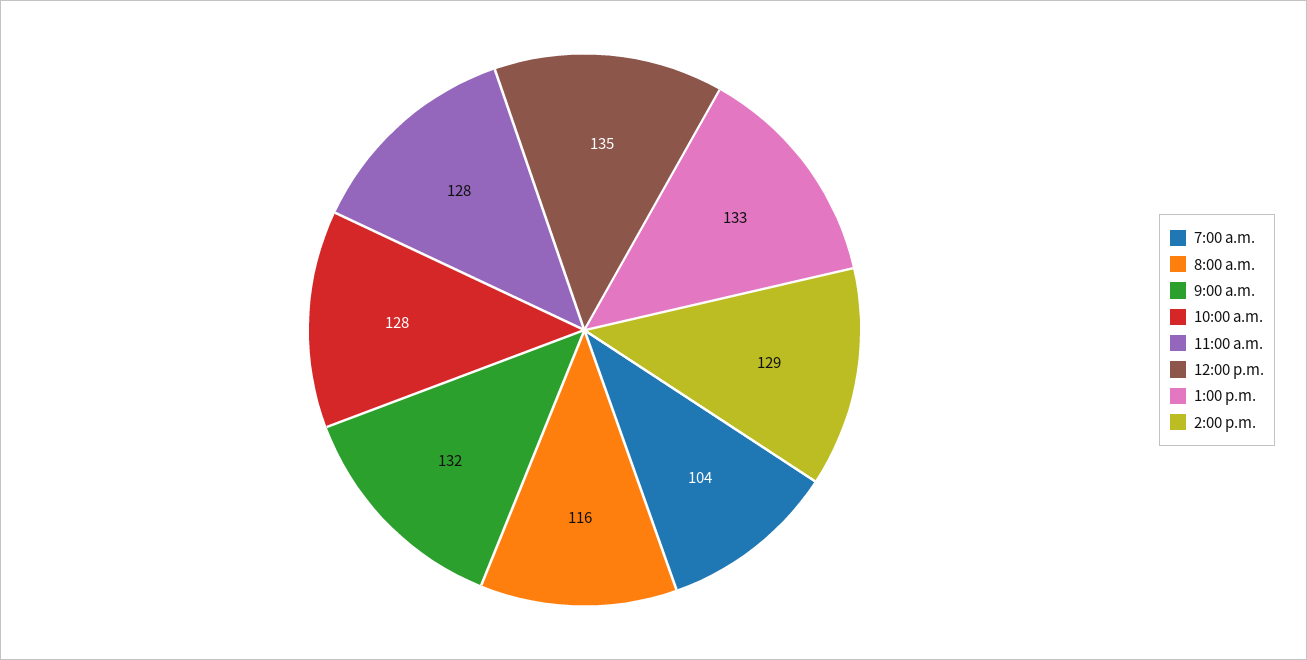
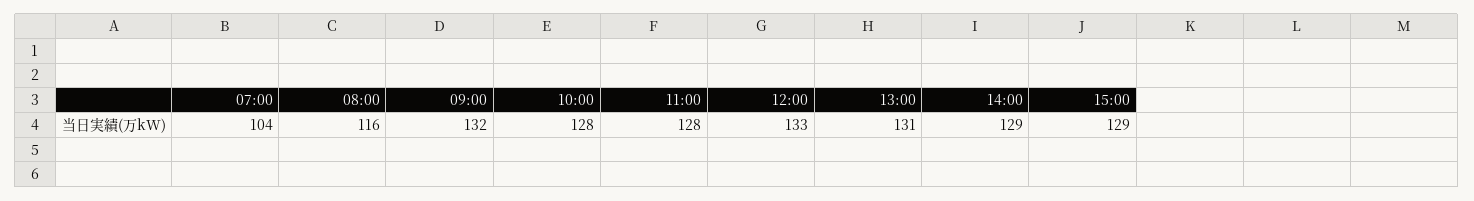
12:00 p.m.: 135 -> 133
1:00 p.m.: 133 -> 131
15:00: none -> 129

